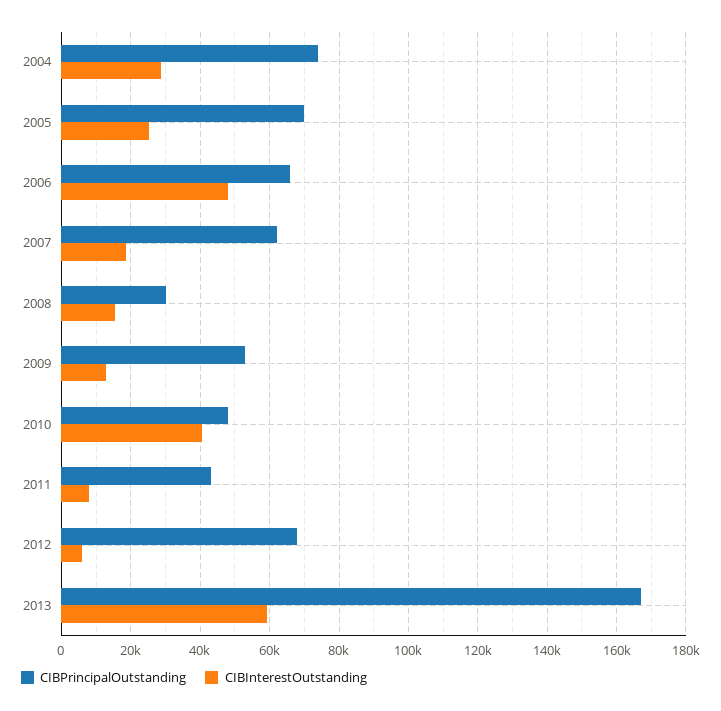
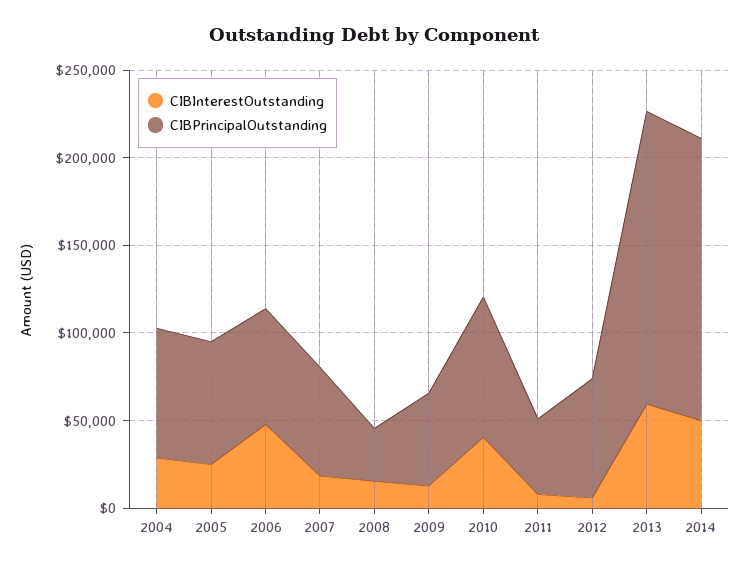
CIBPrincipalOutstanding, 2010: 48000 -> 80000
CIBInterestOutstanding, 2014: none -> 50000
CIBPrincipalOutstanding, 2014: none -> 160000

